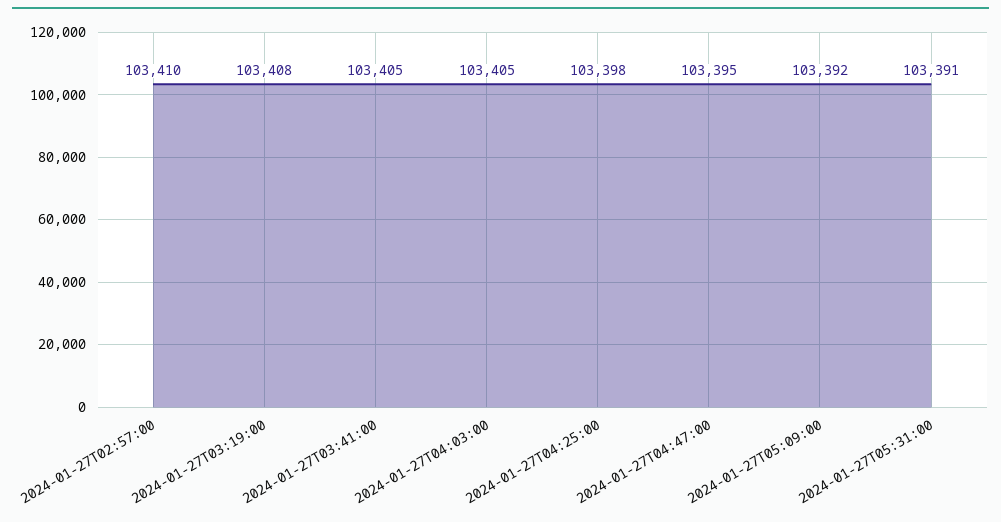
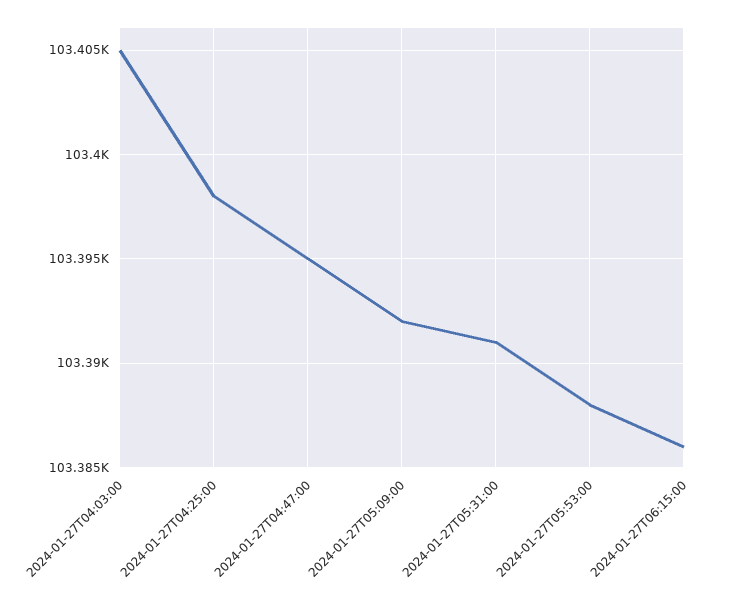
2024-01-27T02:57:00: 103410 -> none
2024-01-27T03:19:00: 103408 -> none
2024-01-27T03:41:00: 103405 -> none
2024-01-27T05:53:00: none -> 103388
2024-01-27T06:15:00: none -> 103386

